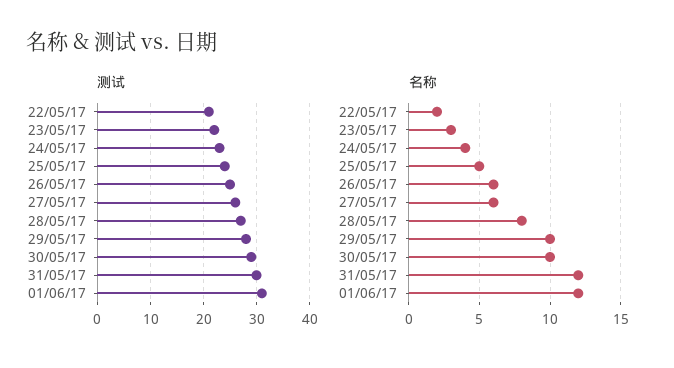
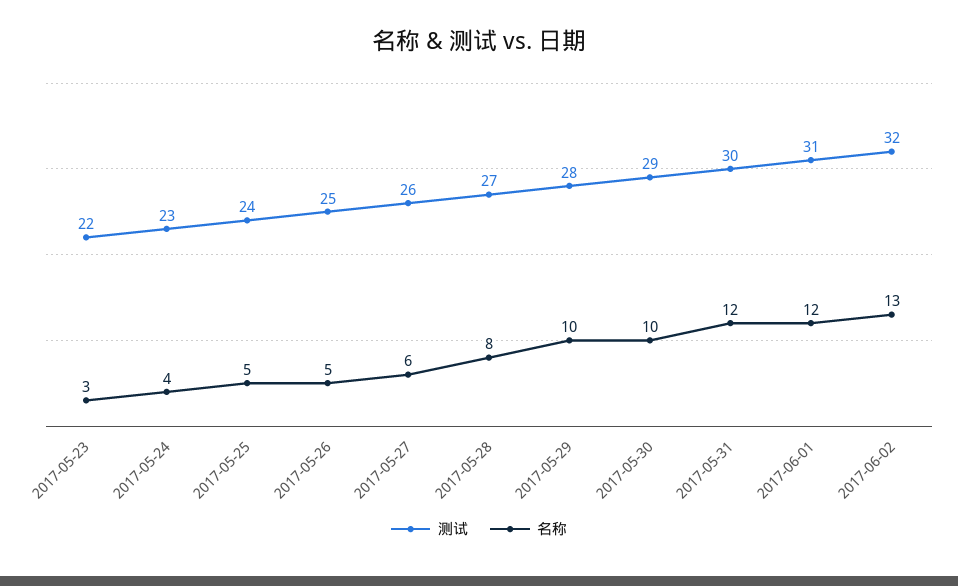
测试, 22/05/17: 20 -> none
名称, 22/05/17: 2 -> none
名称, 26/05/17: 6 -> 5
测试, 2017-06-02: none -> 32
名称, 2017-06-02: none -> 13

